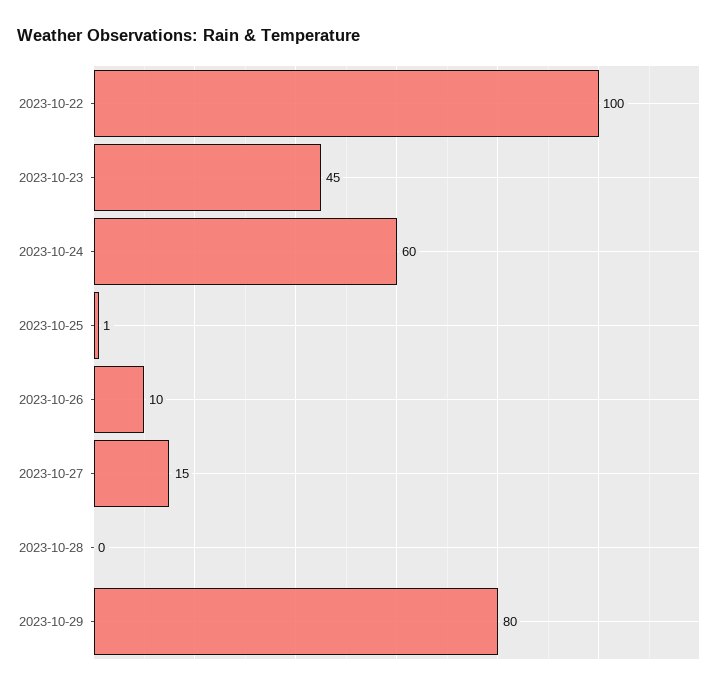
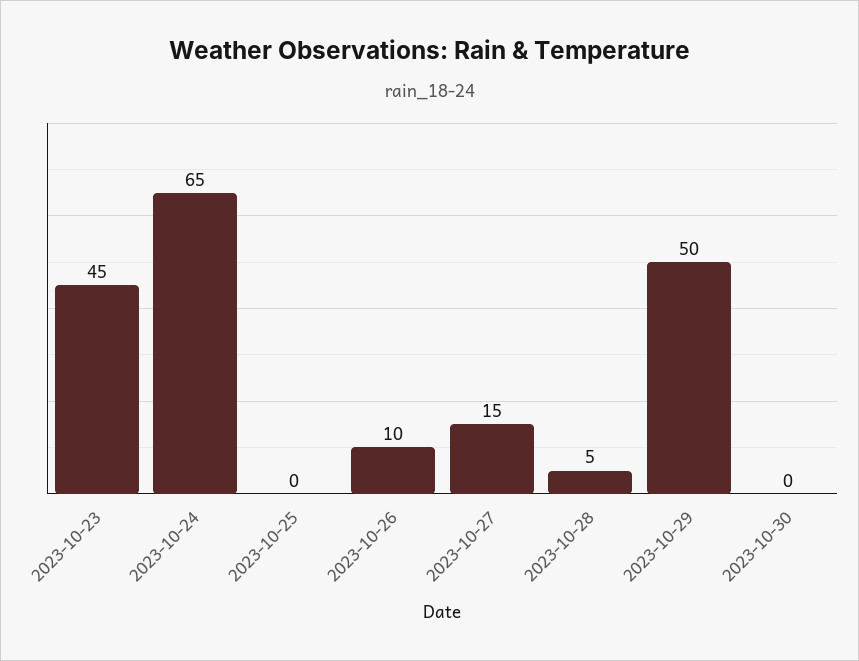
2023-10-22: 100 -> none
2023-10-24: 60 -> 65
2023-10-25: 1 -> 0
2023-10-28: 0 -> 5
2023-10-29: 80 -> 50
2023-10-30: none -> 0

